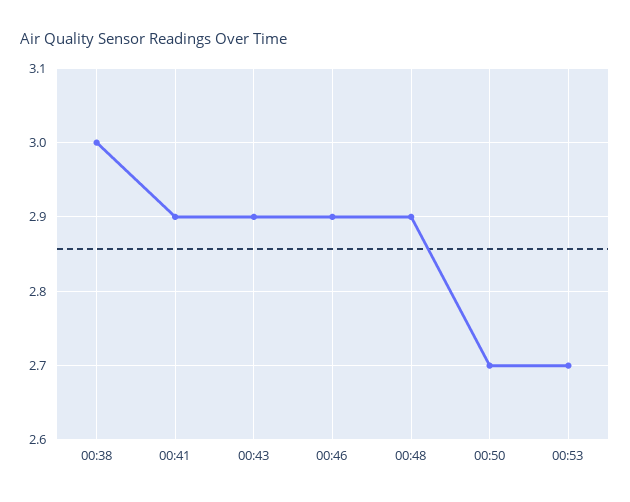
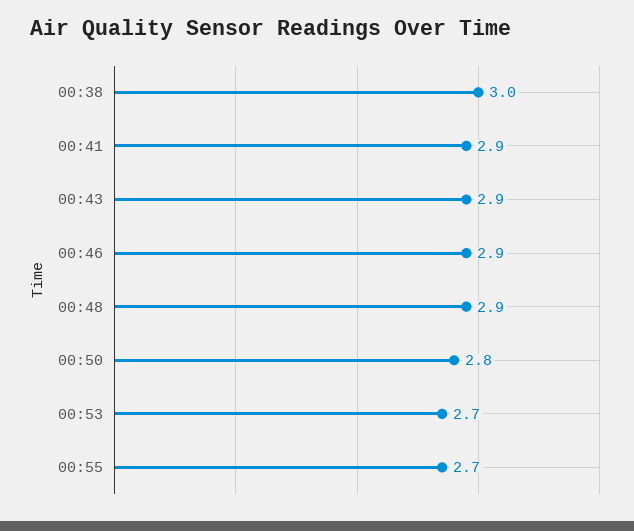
00:50: 2.7 -> 2.8
00:55: none -> 2.7

